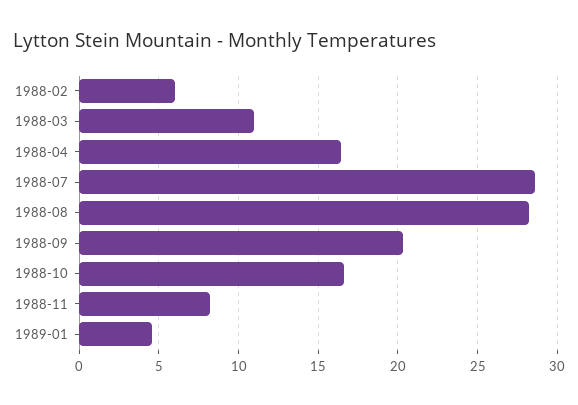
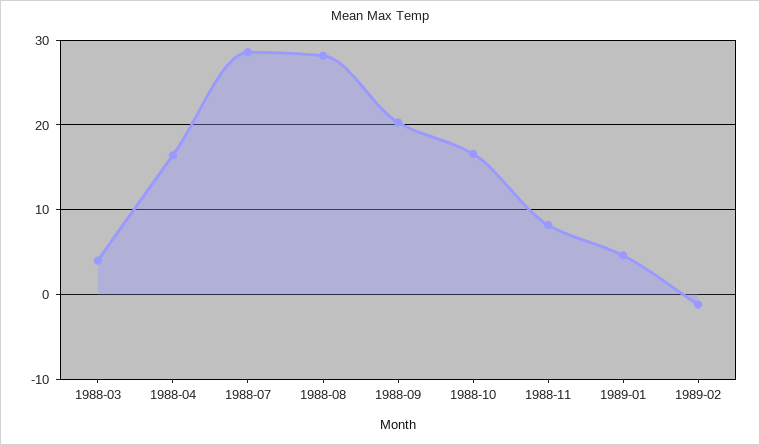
1988-02: 6 -> none
1988-03: 11 -> 4
1989-02: none -> -1

